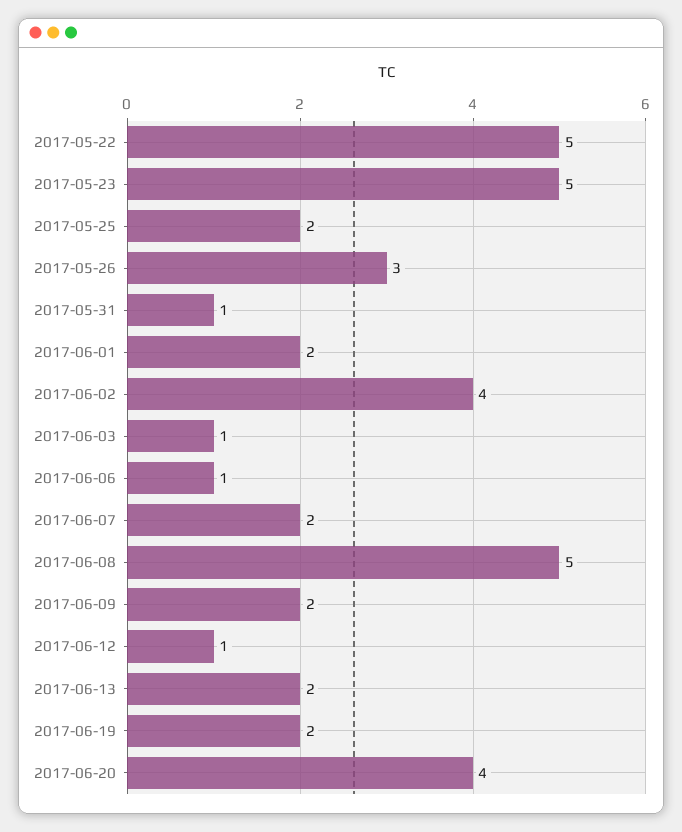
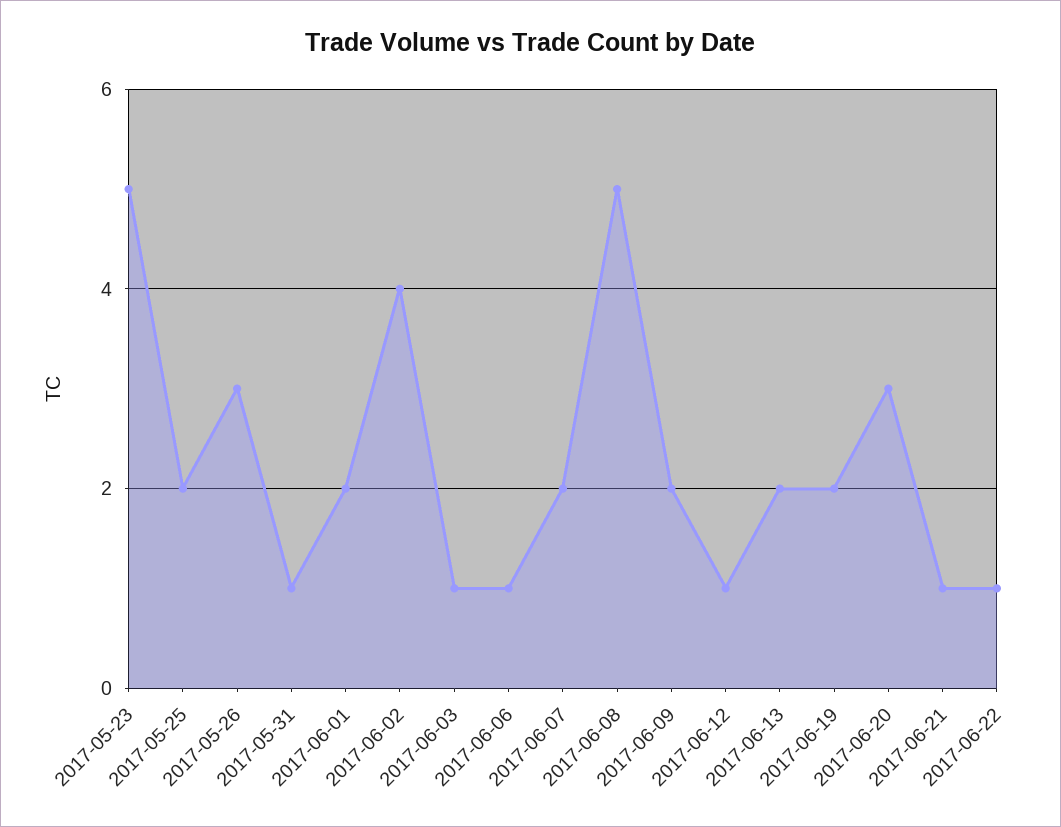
2017-05-22: 5 -> none
2017-06-20: 4 -> 3
2017-06-21: none -> 1
2017-06-22: none -> 1

